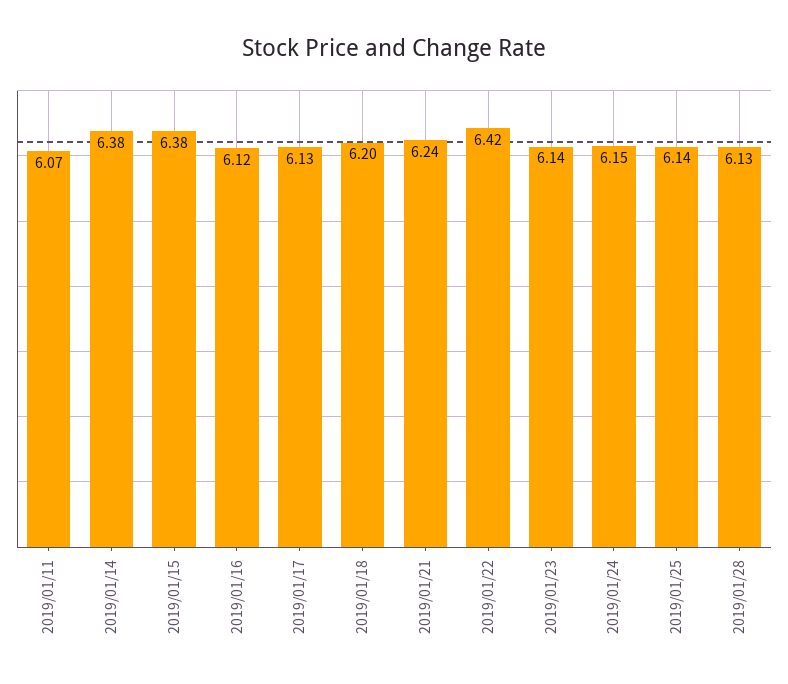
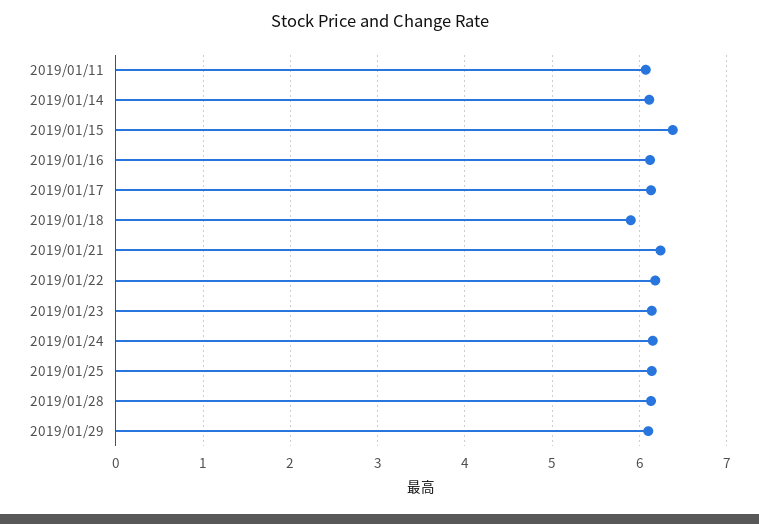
2019/01/14: 6.38 -> 6.1
2019/01/18: 6.2 -> 5.9
2019/01/22: 6.42 -> 6.2
2019/01/29: none -> 6.1

